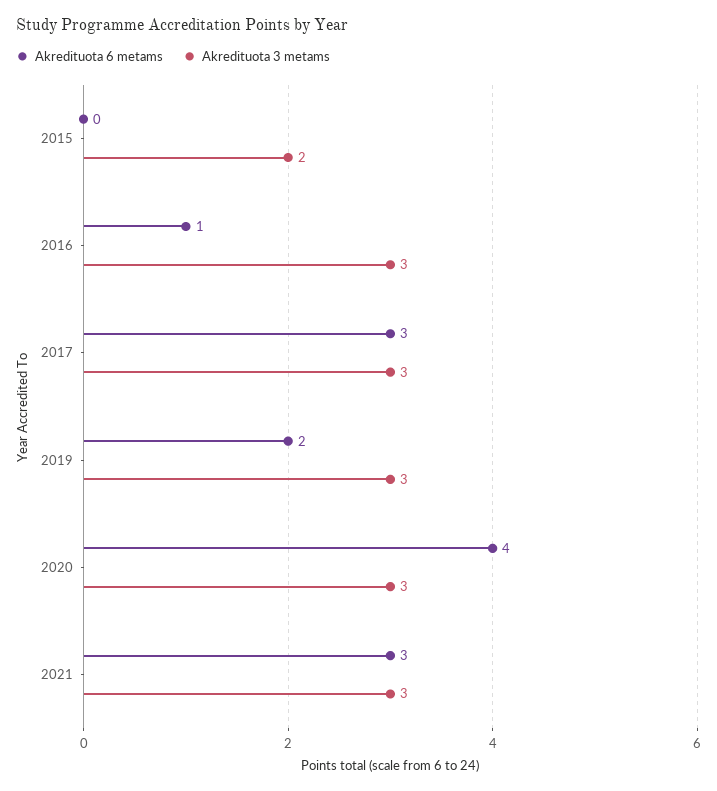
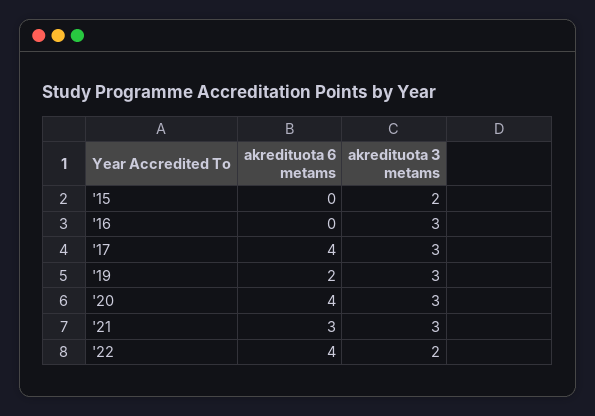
Akredituota 6 metams, 2016: 1 -> 0
Akredituota 6 metams, 2017: 3 -> 4
Akredituota 6 metams, '22: none -> 4
Akredituota 3 metams, '22: none -> 2

